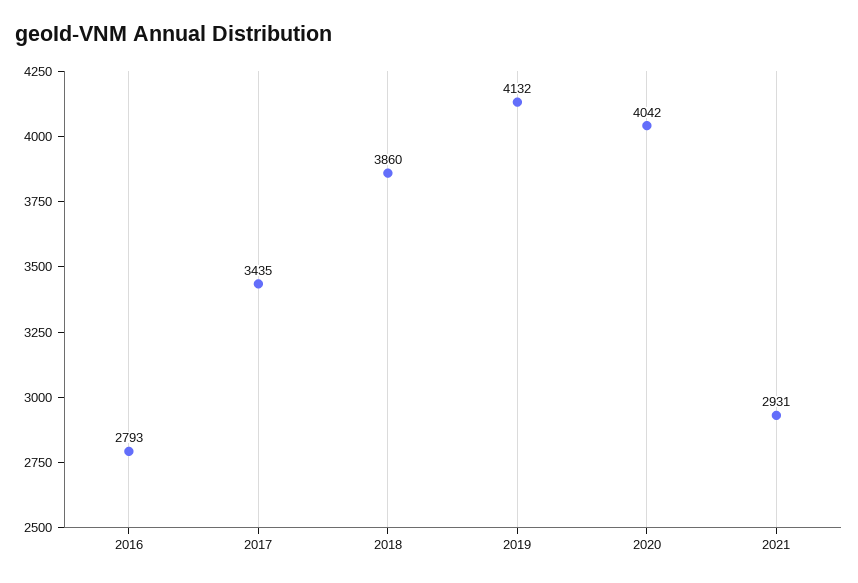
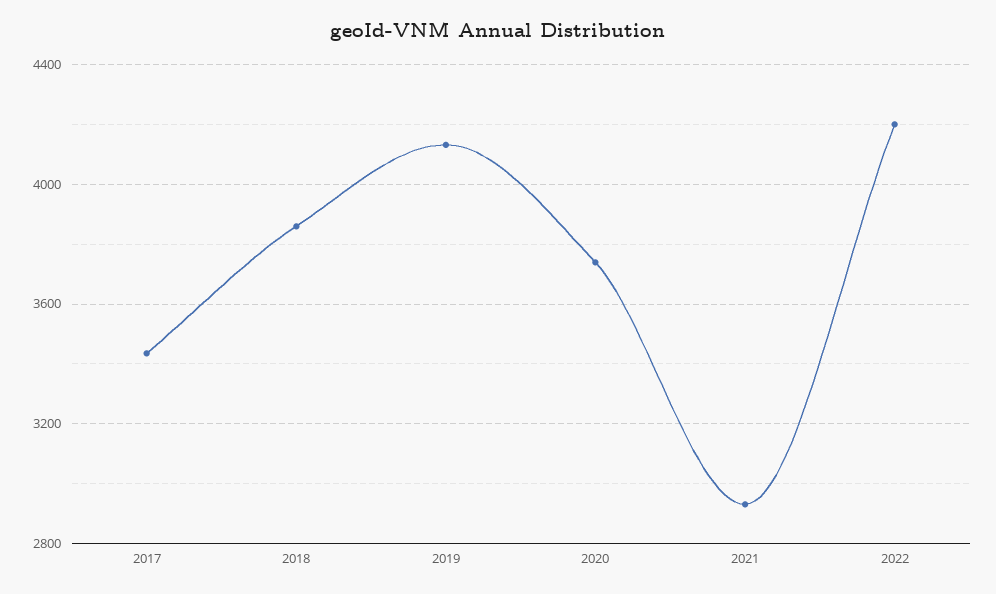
2016: 2793 -> none
2020: 4042 -> 3750
2022: none -> 4200

